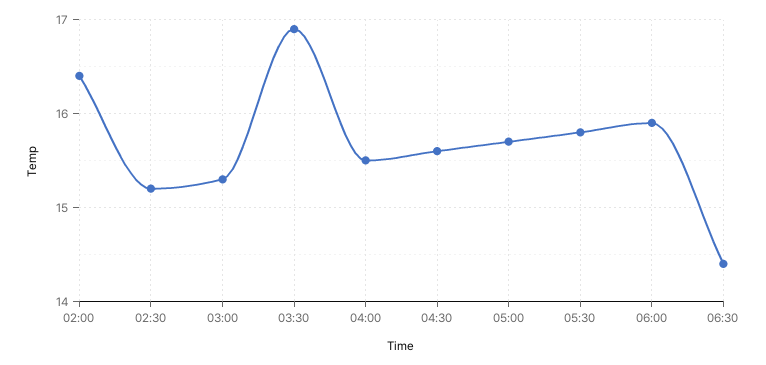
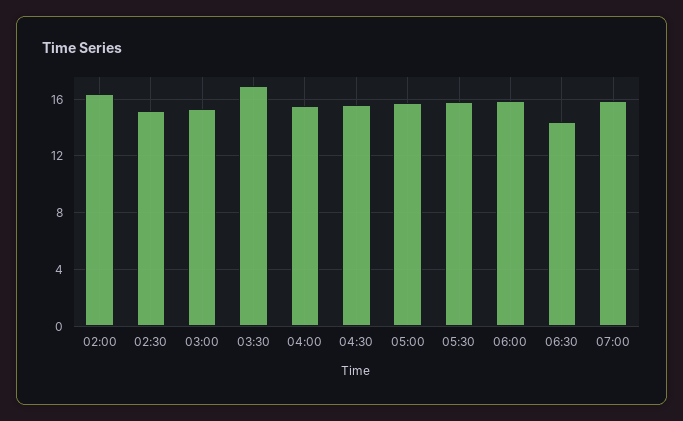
07:00: none -> 16

